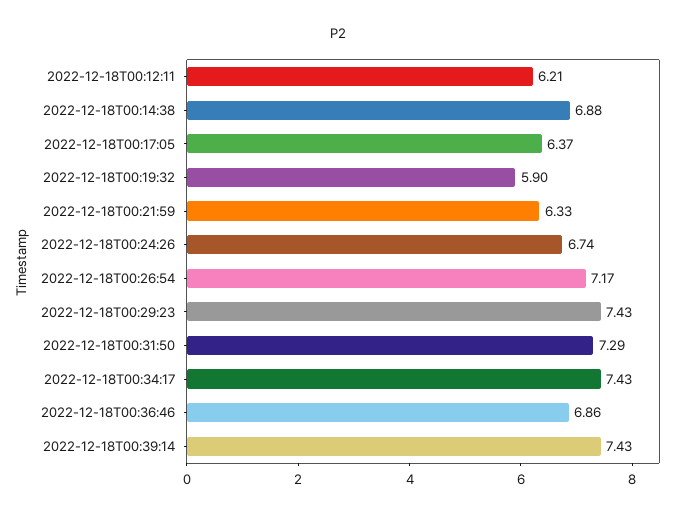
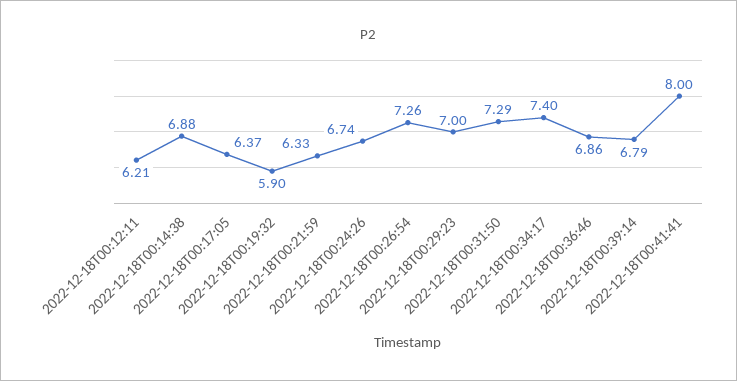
2022-12-18T00:26:54: 7.17 -> 7.26
2022-12-18T00:29:23: 7.43 -> 7
2022-12-18T00:34:17: 7.43 -> 7.4
2022-12-18T00:39:14: 7.43 -> 6.79
2022-12-18T00:41:41: none -> 8

